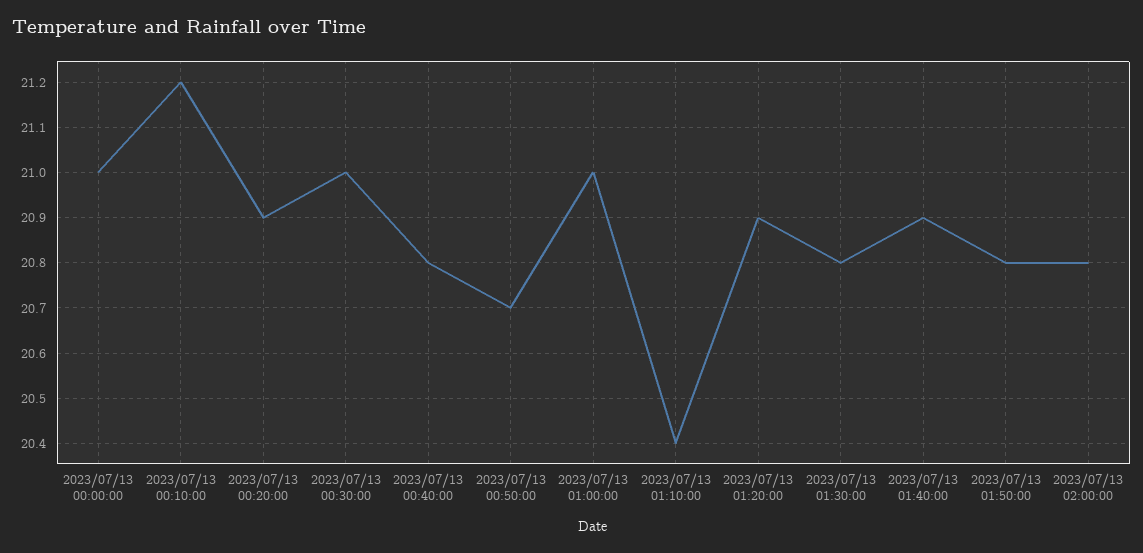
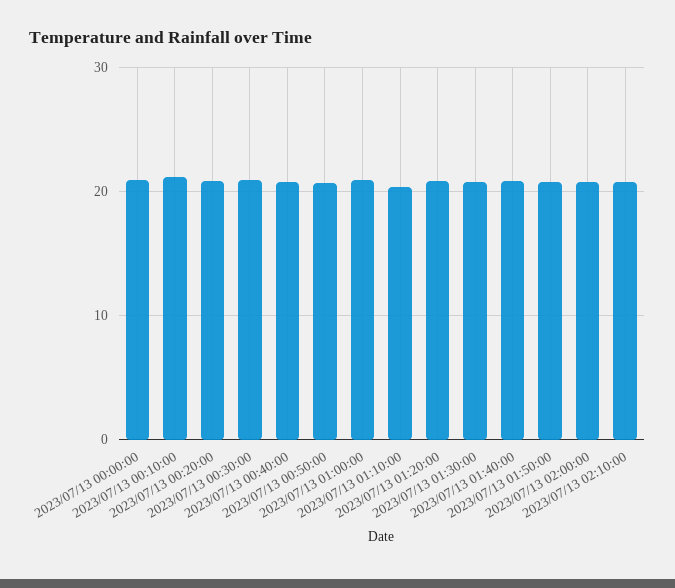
2023/07/13 02:10:00: none -> 21

